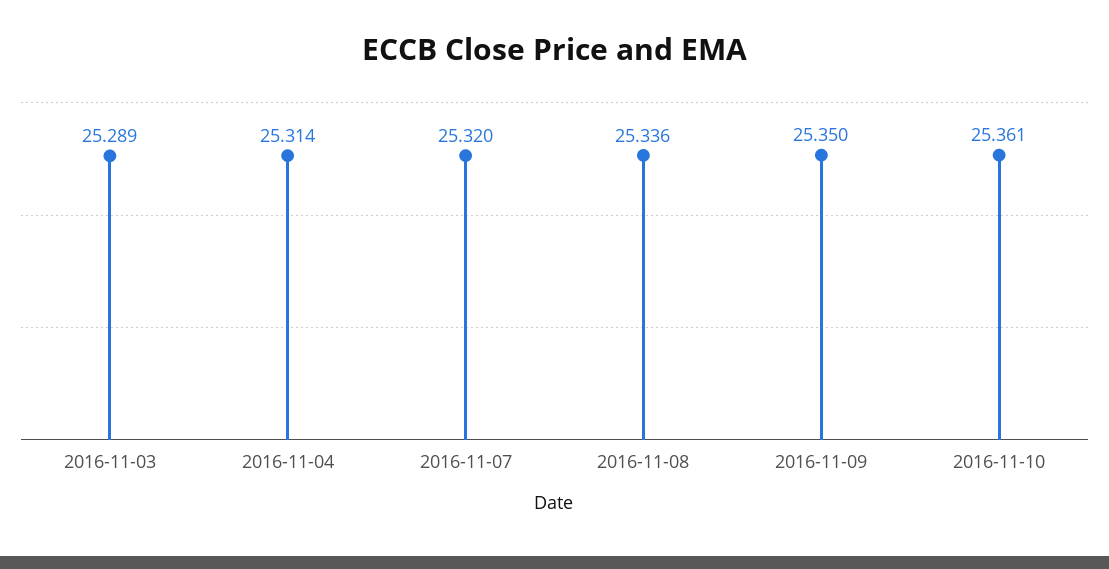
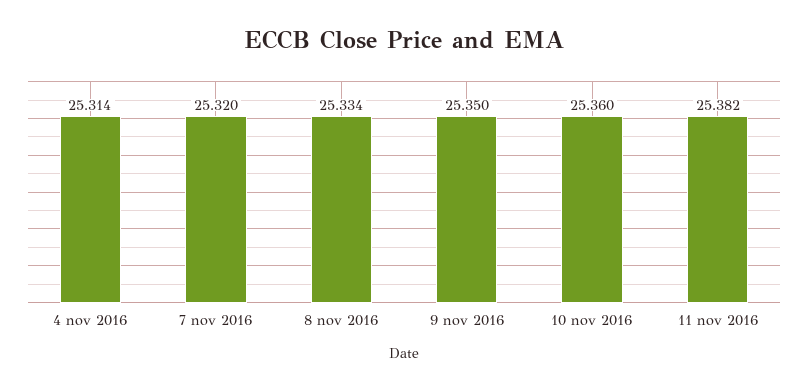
2016-11-03: 25.289 -> none
2016-11-08: 25.336 -> 25.334
2016-11-10: 25.361 -> 25.36
11 nov 2016: none -> 25.382

